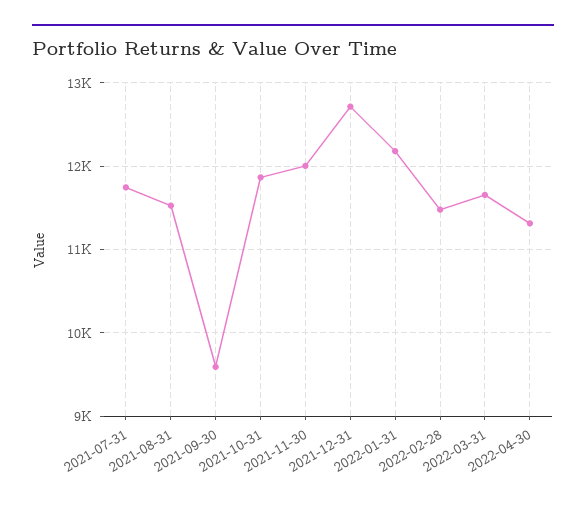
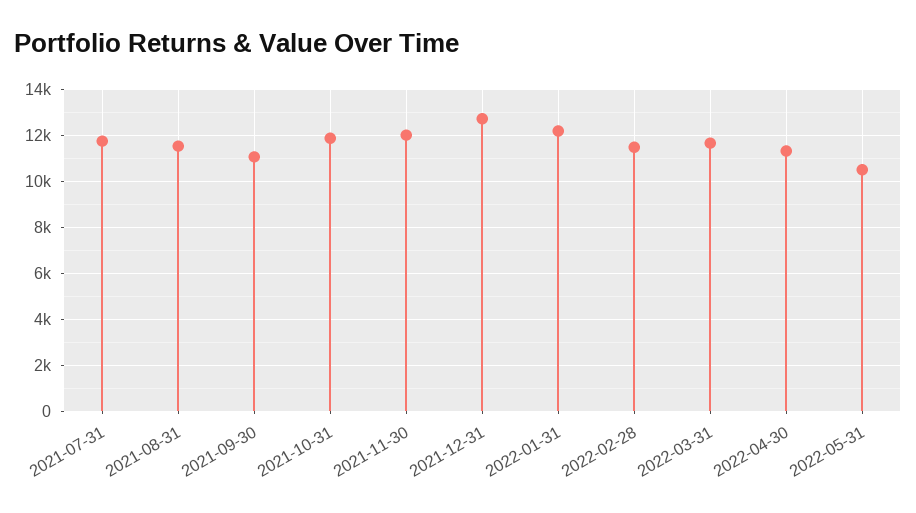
2021-09-30: 9600 -> 11000
2022-05-31: none -> 10500

